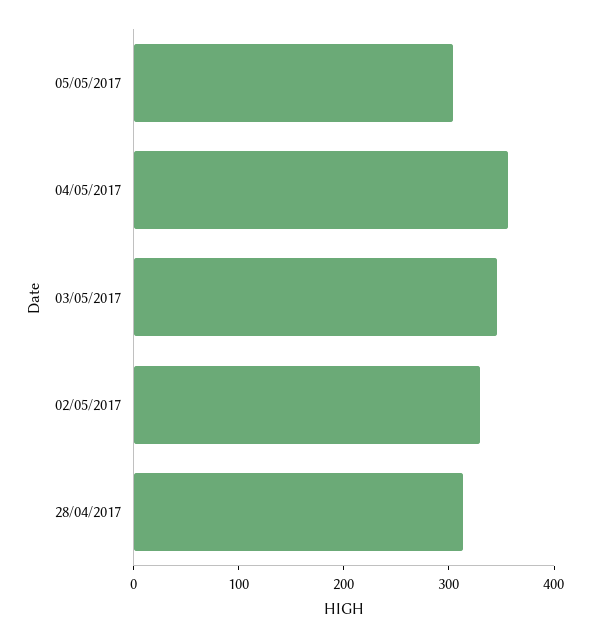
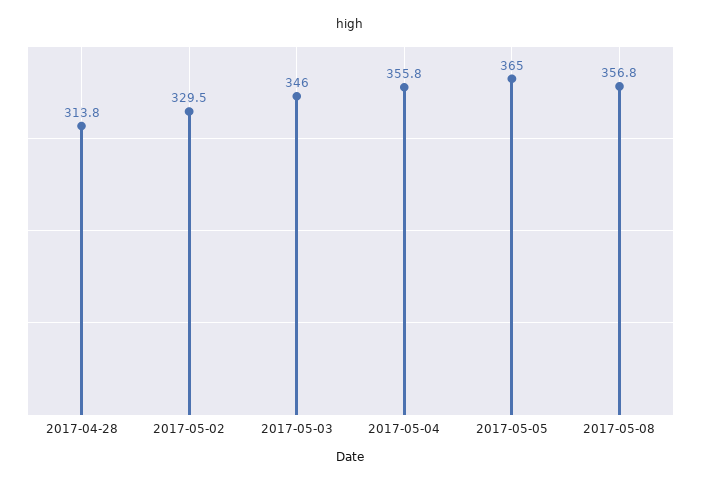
05/05/2017: 300 -> 365
2017-05-08: none -> 356.8

